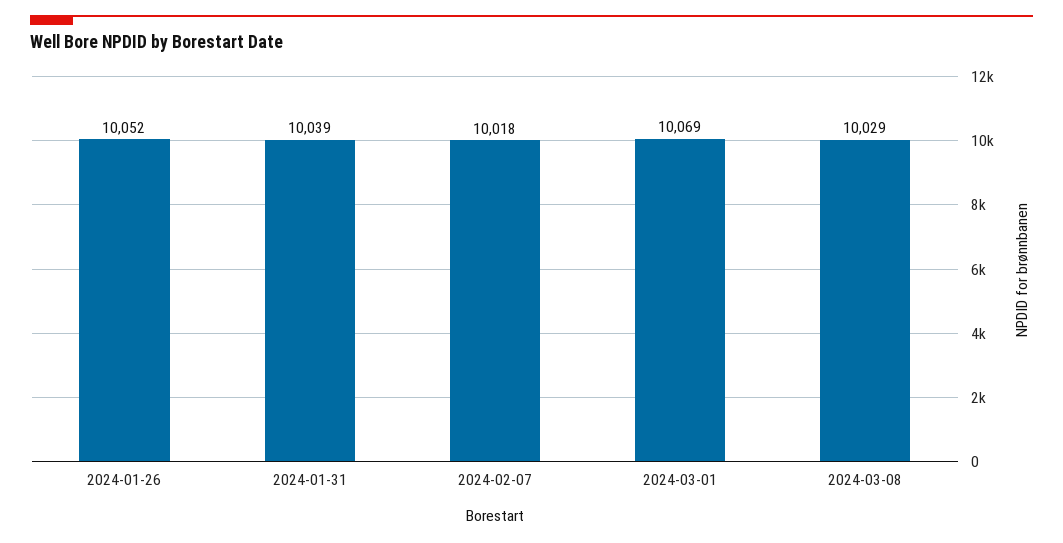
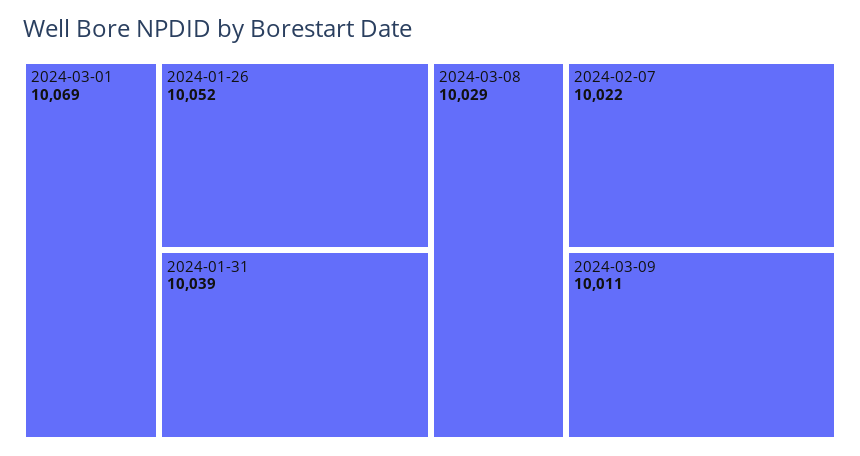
2024-02-07: 10018 -> 10022
2024-03-09: none -> 10011

